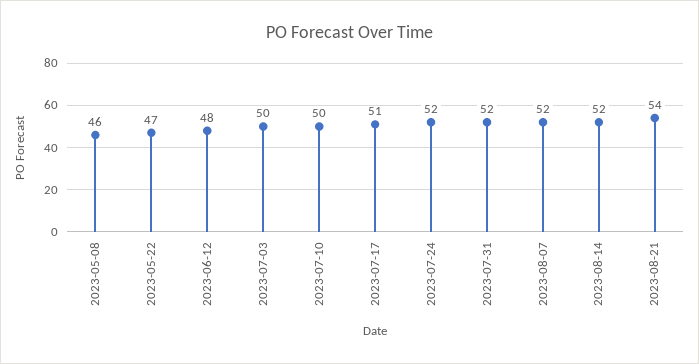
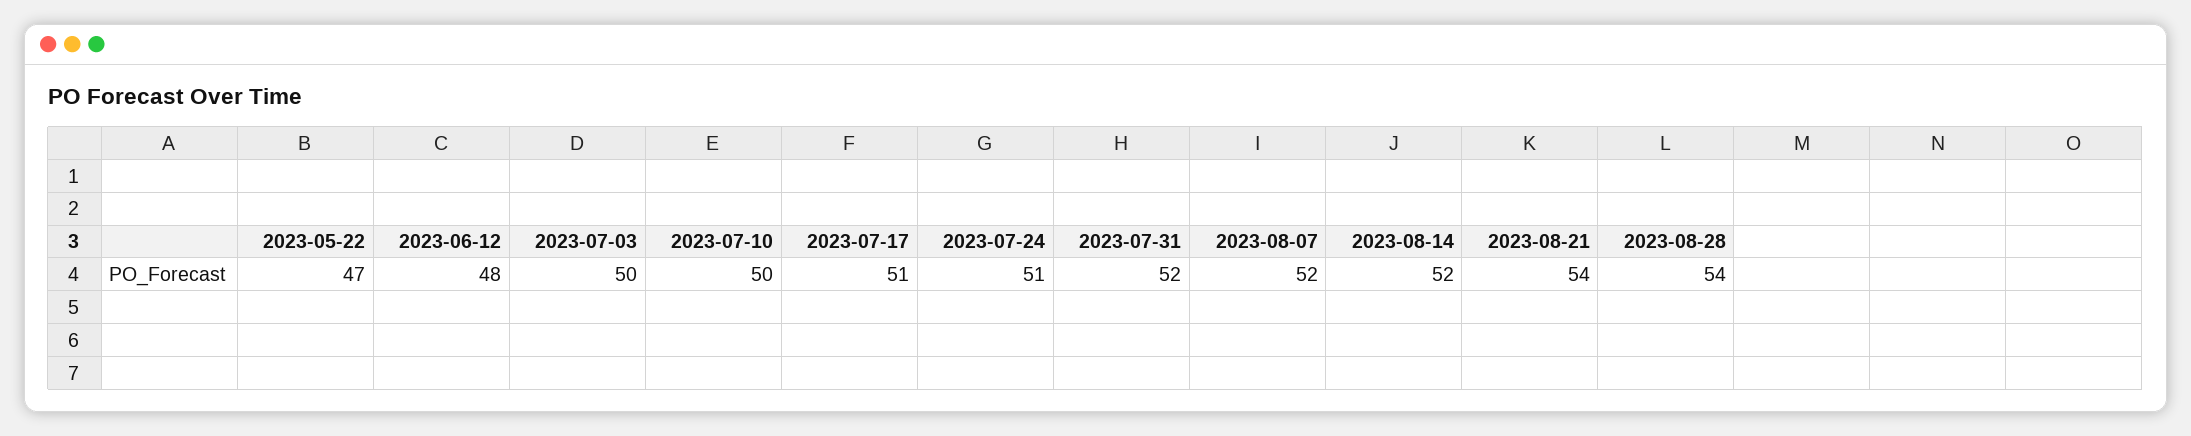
2023-05-08: 46 -> none
2023-07-24: 52 -> 51
2023-08-28: none -> 54

